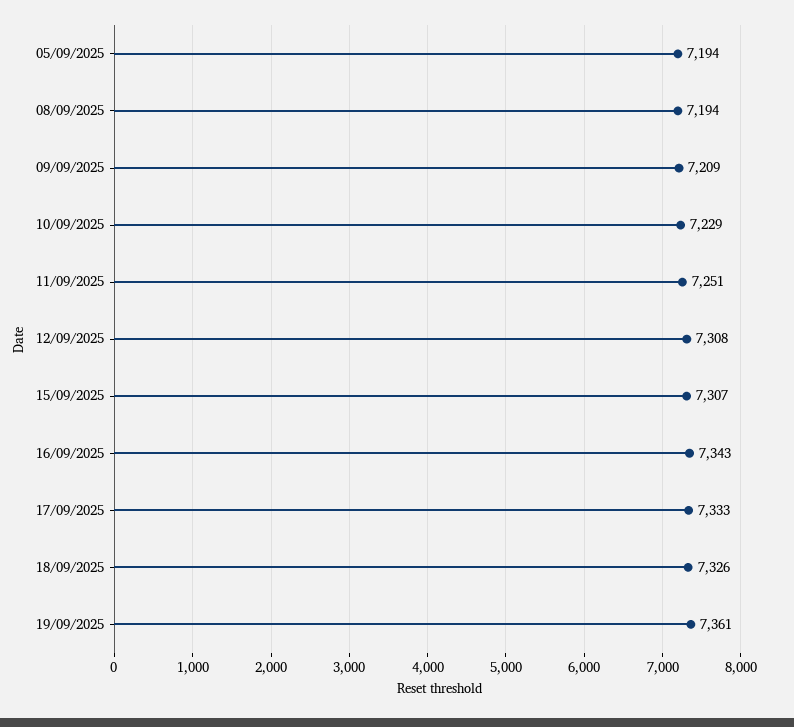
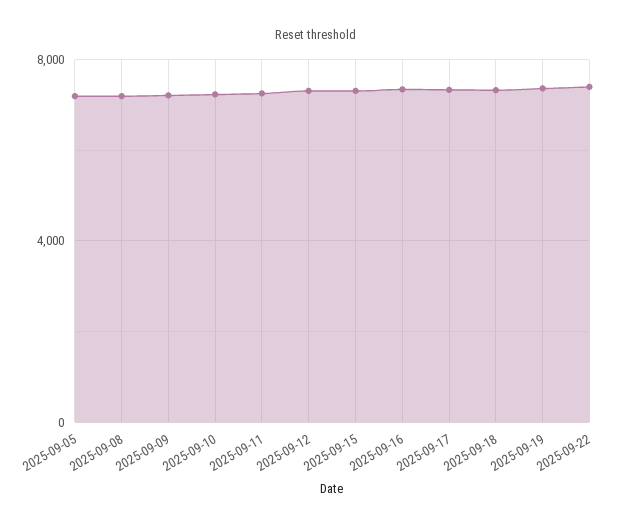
2025-09-22: none -> 7500

